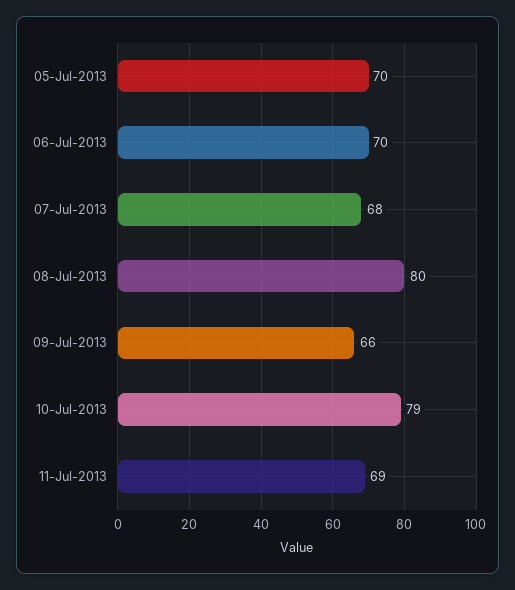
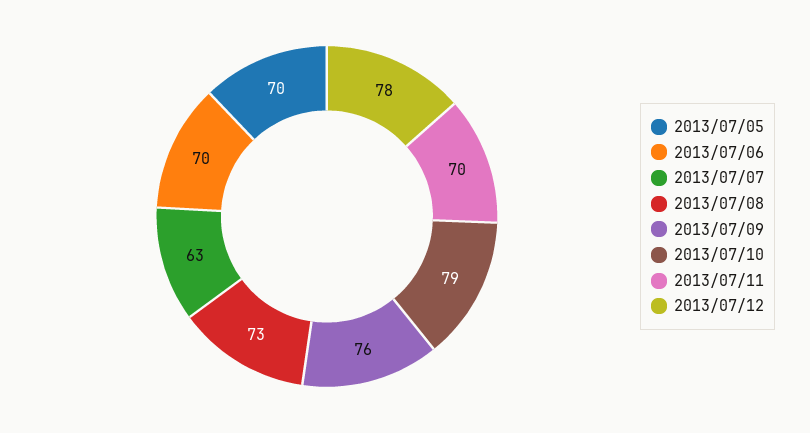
07-Jul-2013: 68 -> 63
08-Jul-2013: 80 -> 73
09-Jul-2013: 66 -> 76
11-Jul-2013: 69 -> 70
2013/07/12: none -> 78

